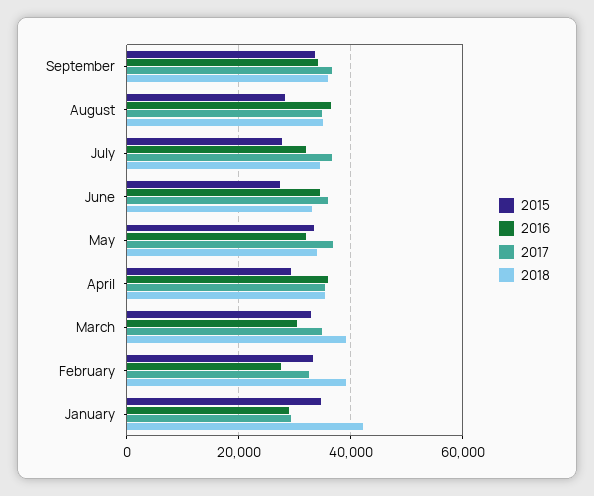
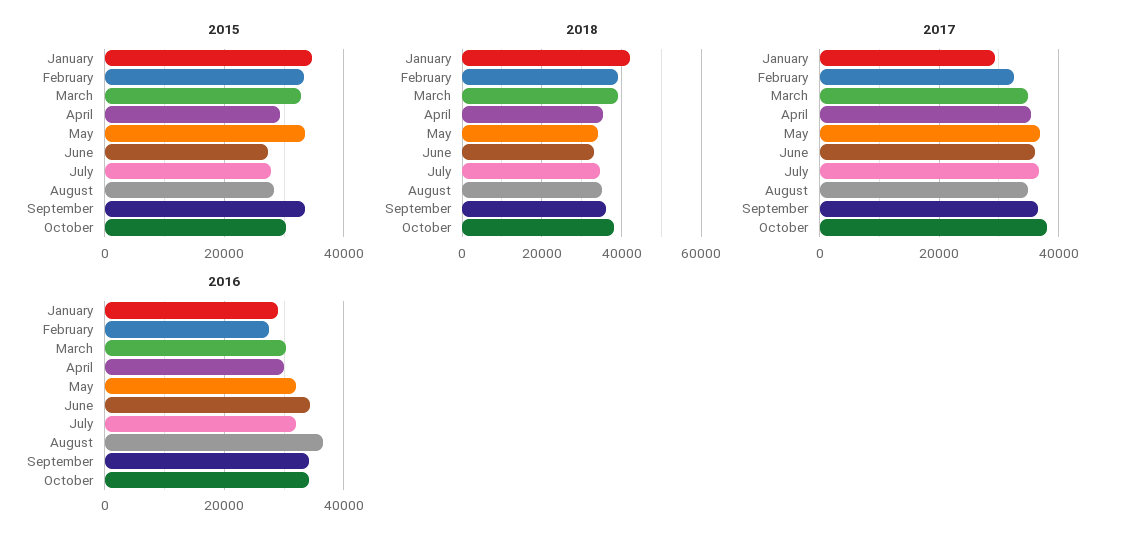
2016, April: 36000 -> 30000
2015, October: none -> 30000
2018, October: none -> 38000
2017, October: none -> 38000
2016, October: none -> 34000

